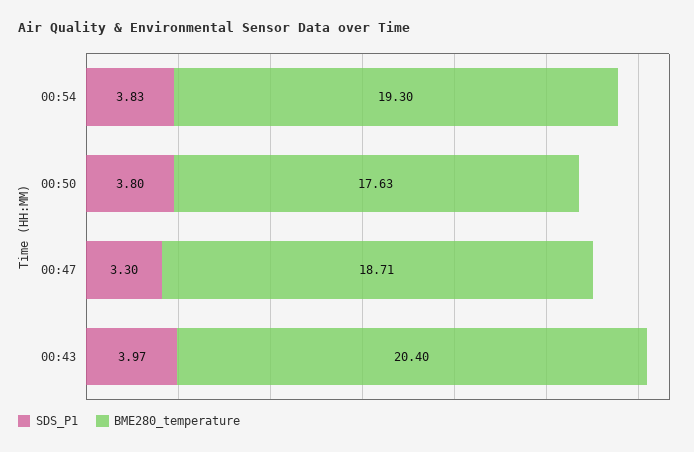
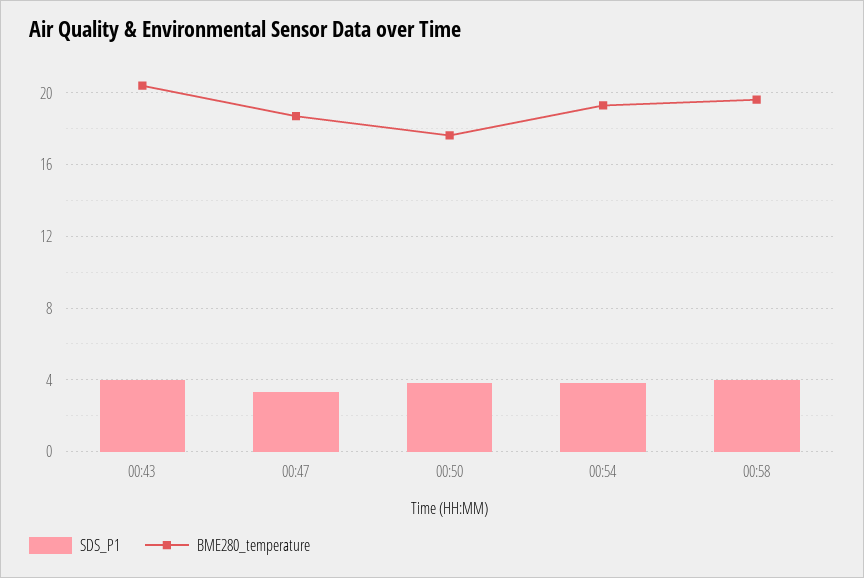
SDS_P1, 00:58: none -> 4
BME280_temperature, 00:58: none -> 19.5

